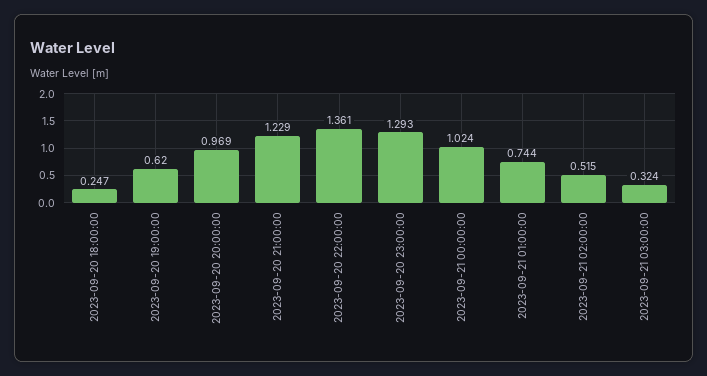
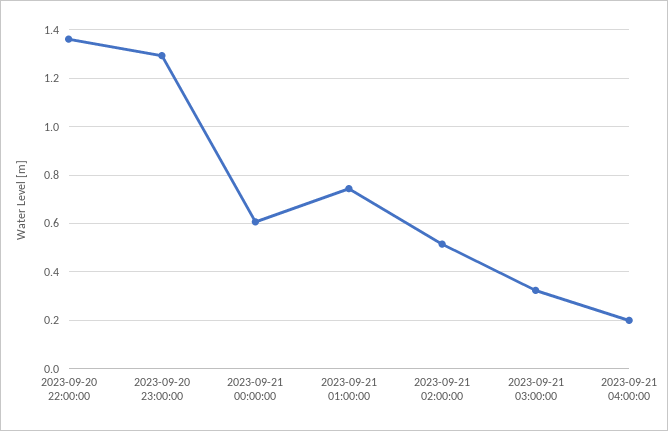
2023-09-20 18:00:00: 0.247 -> none
2023-09-20 19:00:00: 0.62 -> none
2023-09-20 20:00:00: 0.969 -> none
2023-09-20 21:00:00: 1.229 -> none
2023-09-21 00:00:00: 1.024 -> 0.6
2023-09-21 04:00:00: none -> 0.2

